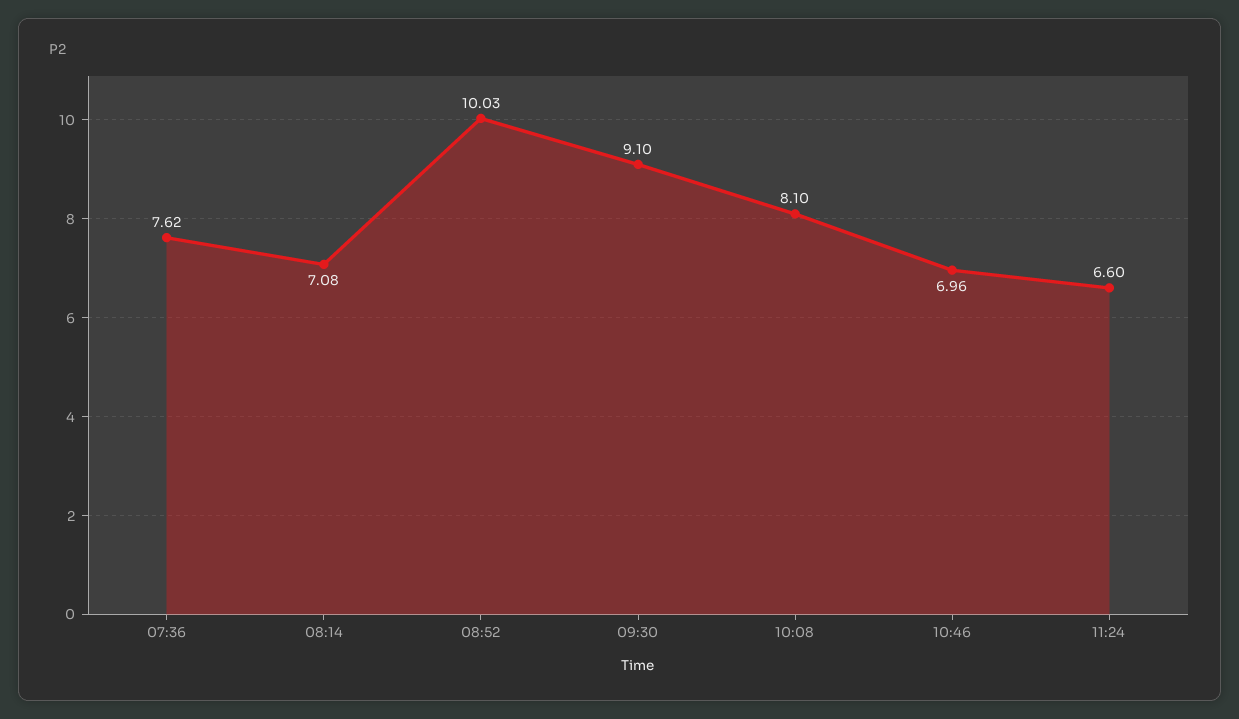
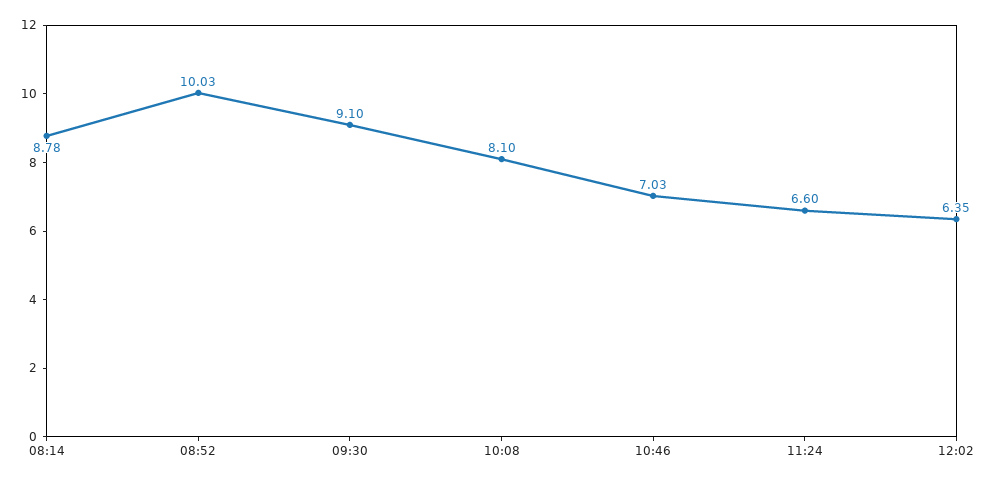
07:36: 7.62 -> none
08:14: 7.08 -> 8.78
10:46: 6.96 -> 7.03
12:02: none -> 6.35

